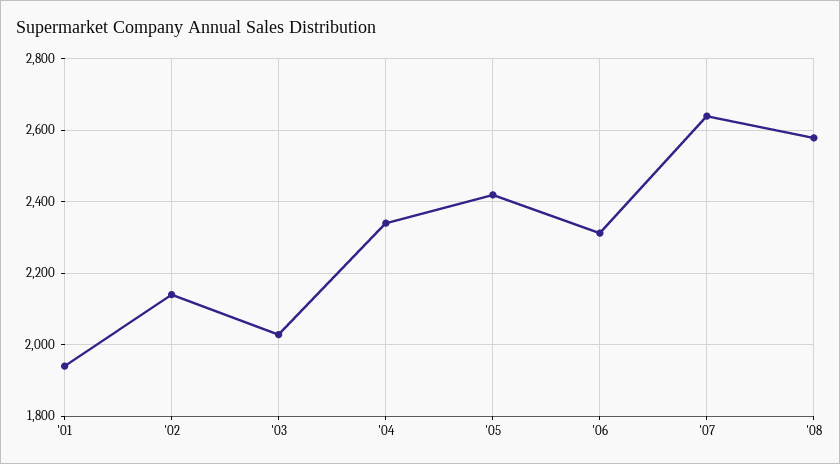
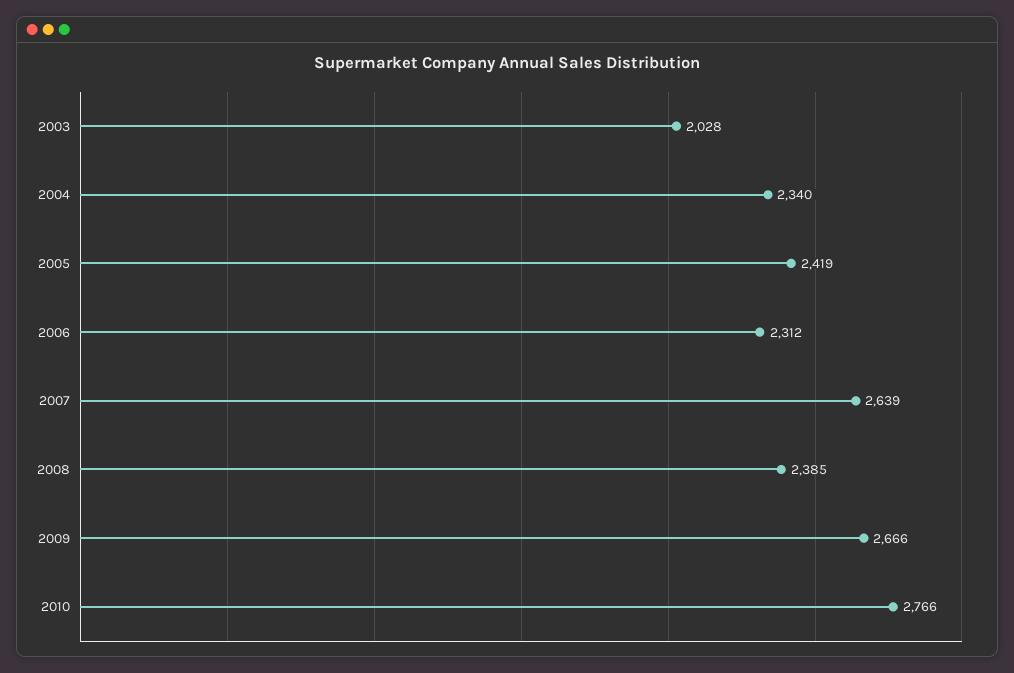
'01: 1940 -> none
'02: 2140 -> none
'08: 2580 -> 2385
2009: none -> 2666
2010: none -> 2766

